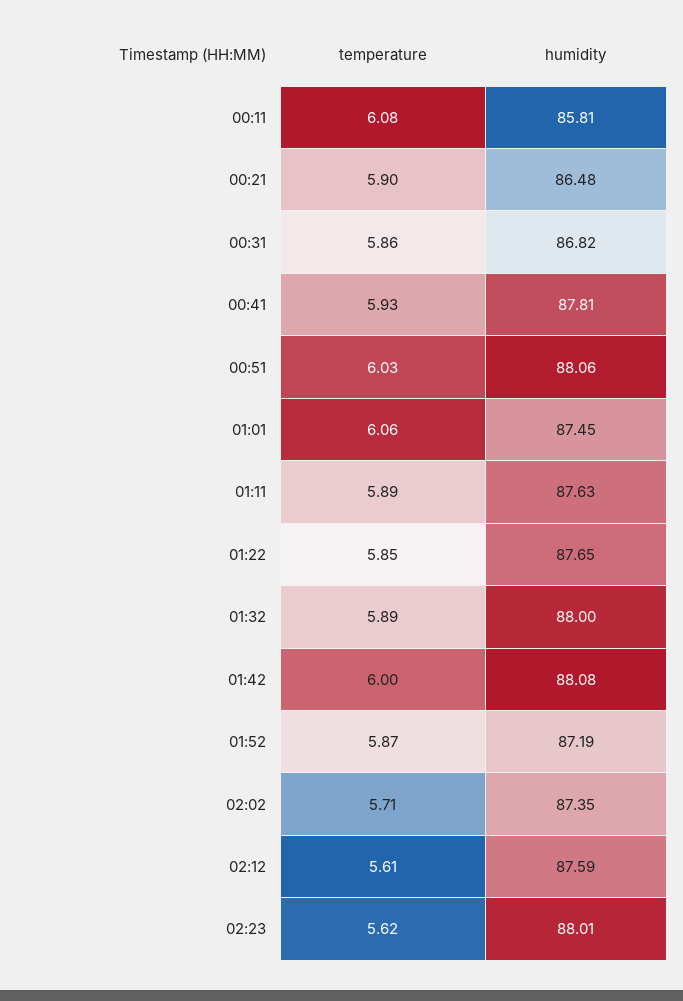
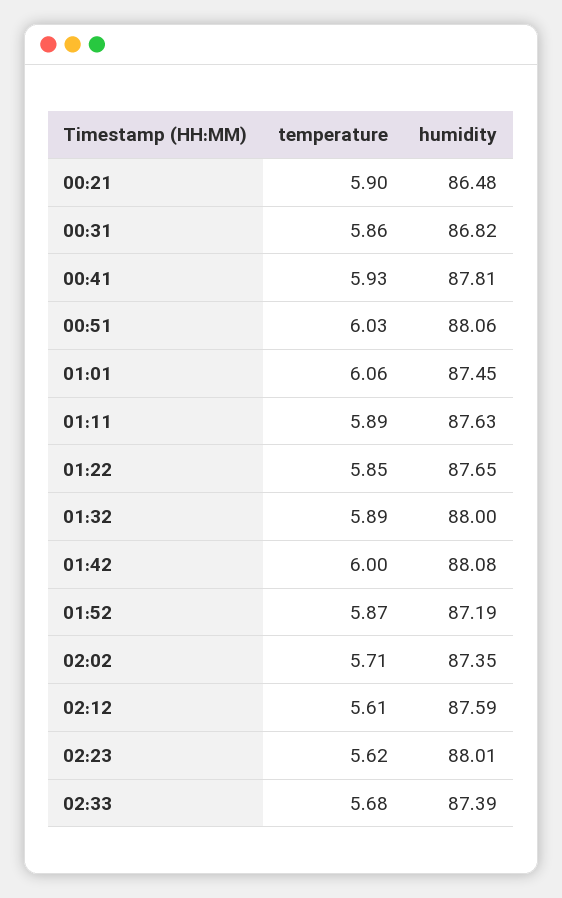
temperature, 00:11: 6.08 -> none
humidity, 00:11: 85.81 -> none
temperature, 02:33: none -> 5.68
humidity, 02:33: none -> 87.39

